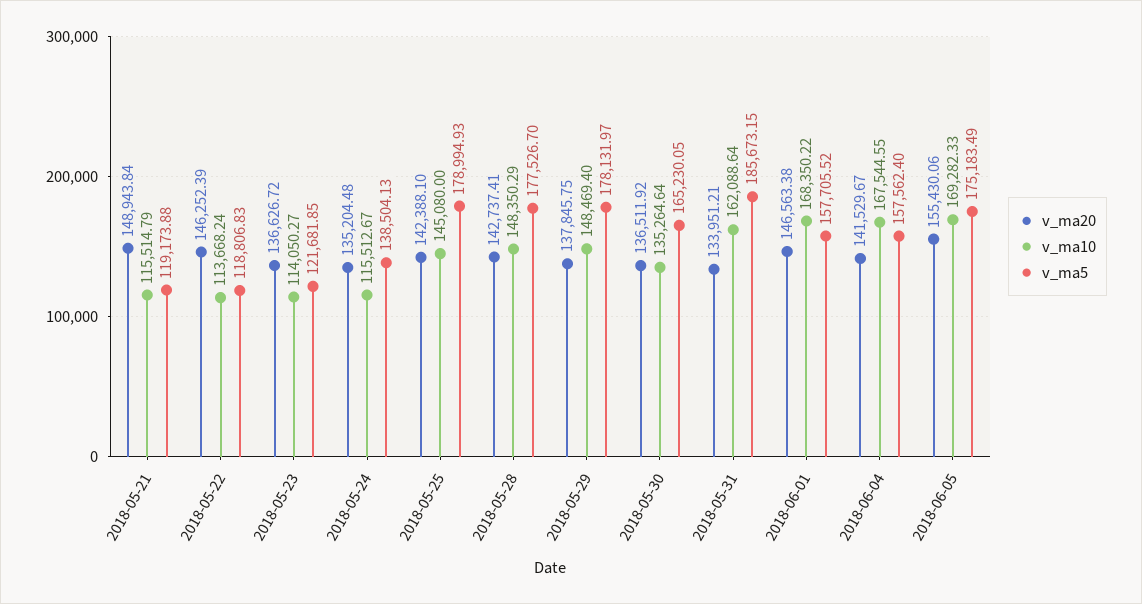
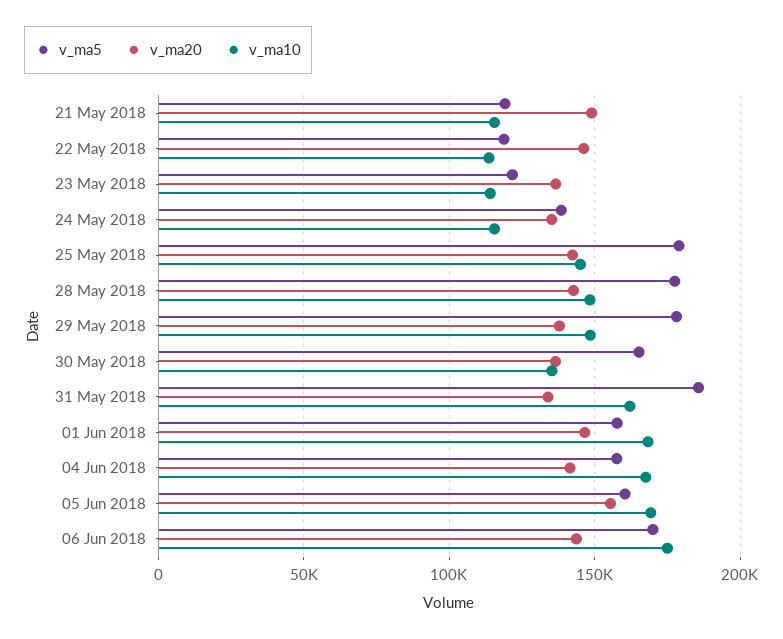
v_ma5, 2018-06-05: 175183.49 -> 160000
v_ma5, 06 Jun 2018: none -> 170000
v_ma20, 06 Jun 2018: none -> 145000
v_ma10, 06 Jun 2018: none -> 175000

